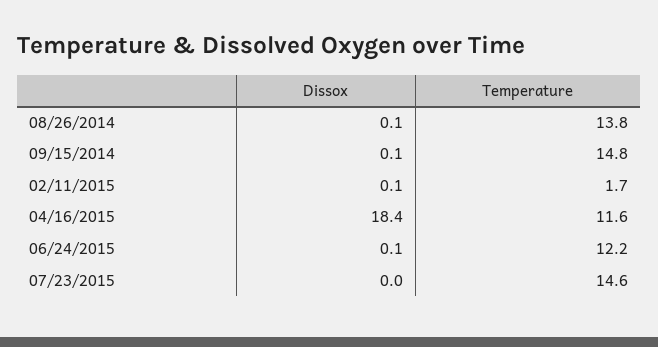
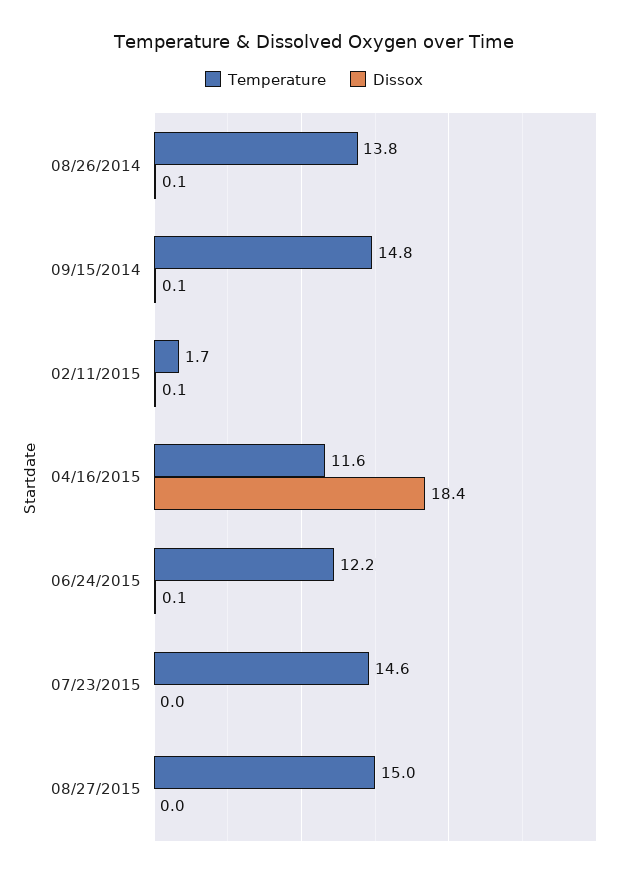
Temperature, 08/27/2015: none -> 15
Dissox, 08/27/2015: none -> 0

